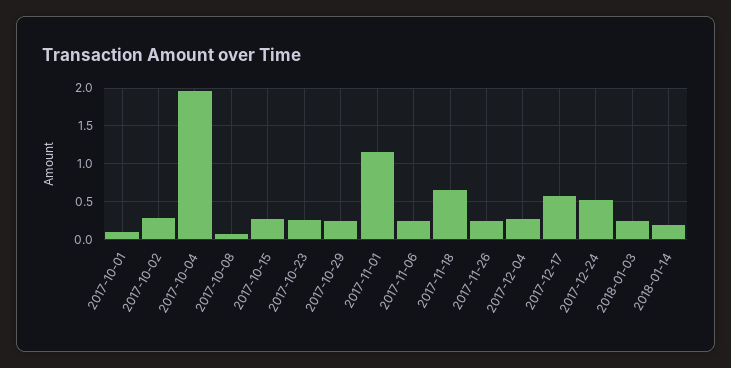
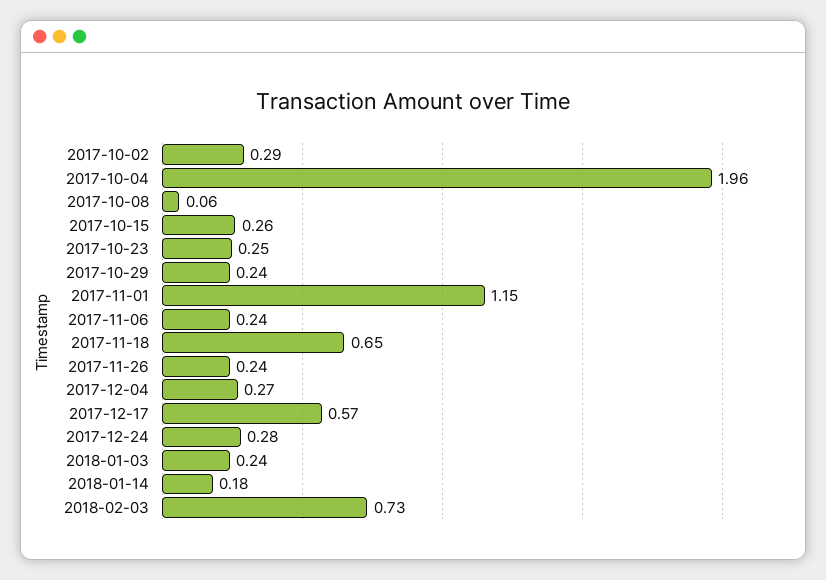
2017-10-01: 0.1 -> none
2017-12-24: 0.5 -> 0.28
2018-02-03: none -> 0.73

